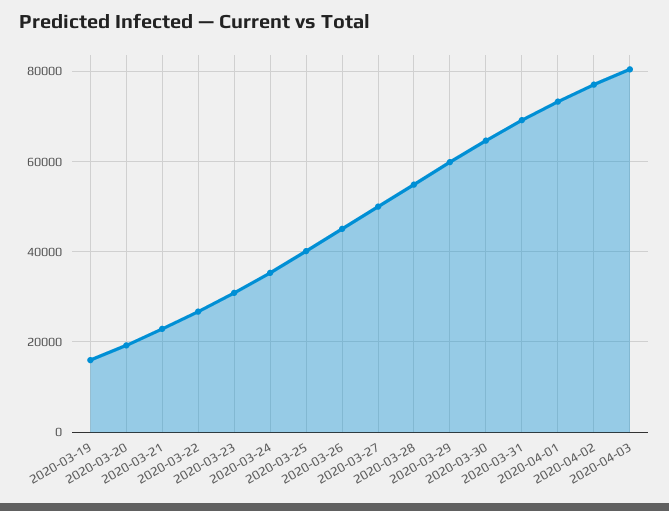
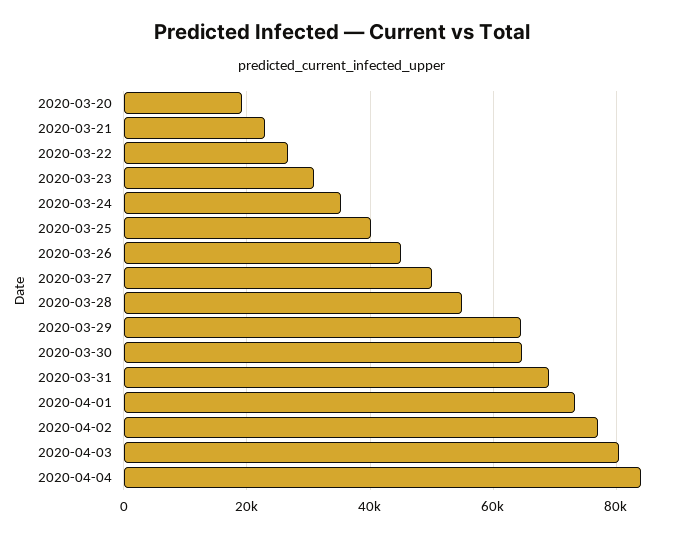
2020-03-19: 16000 -> none
2020-03-29: 60000 -> 64000
2020-04-04: none -> 84000

